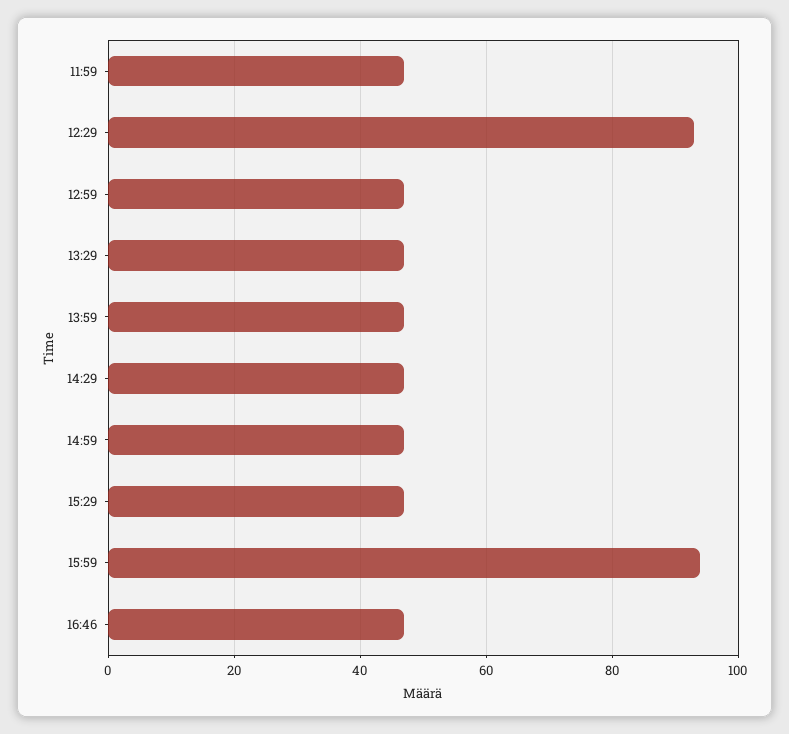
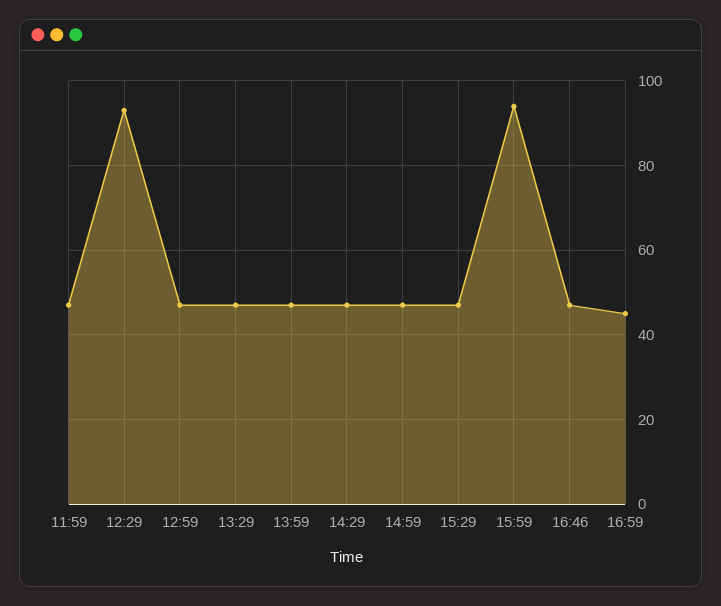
16:59: none -> 45

